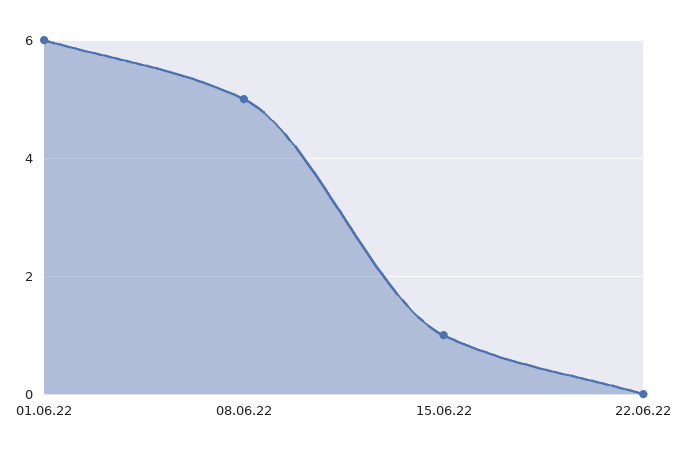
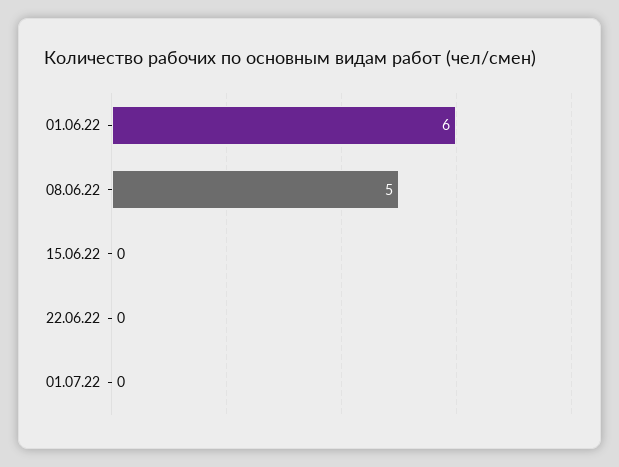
15.06.22: 1 -> 0
01.07.22: none -> 0

